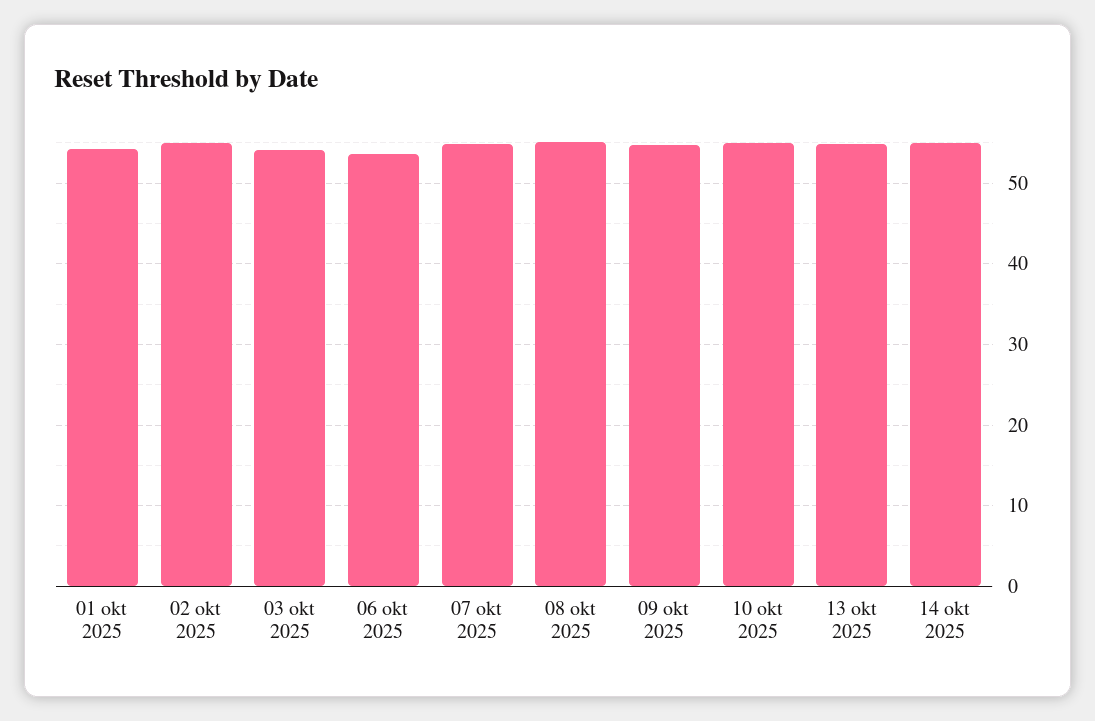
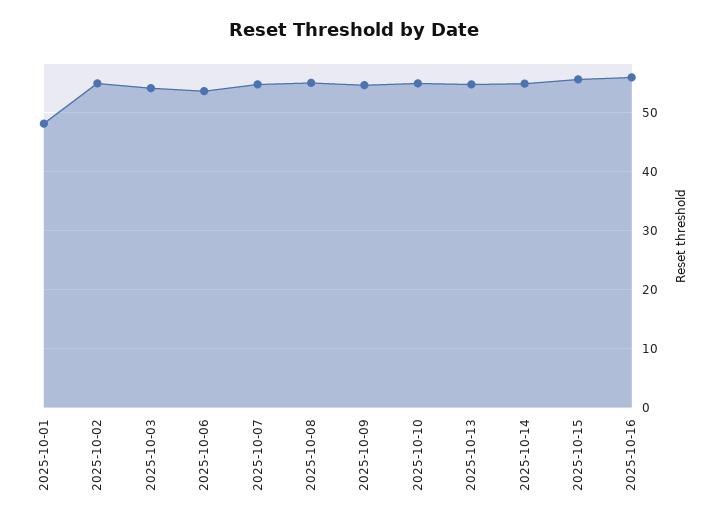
01 okt 2025: 54 -> 48
2025-10-15: none -> 56
2025-10-16: none -> 56

